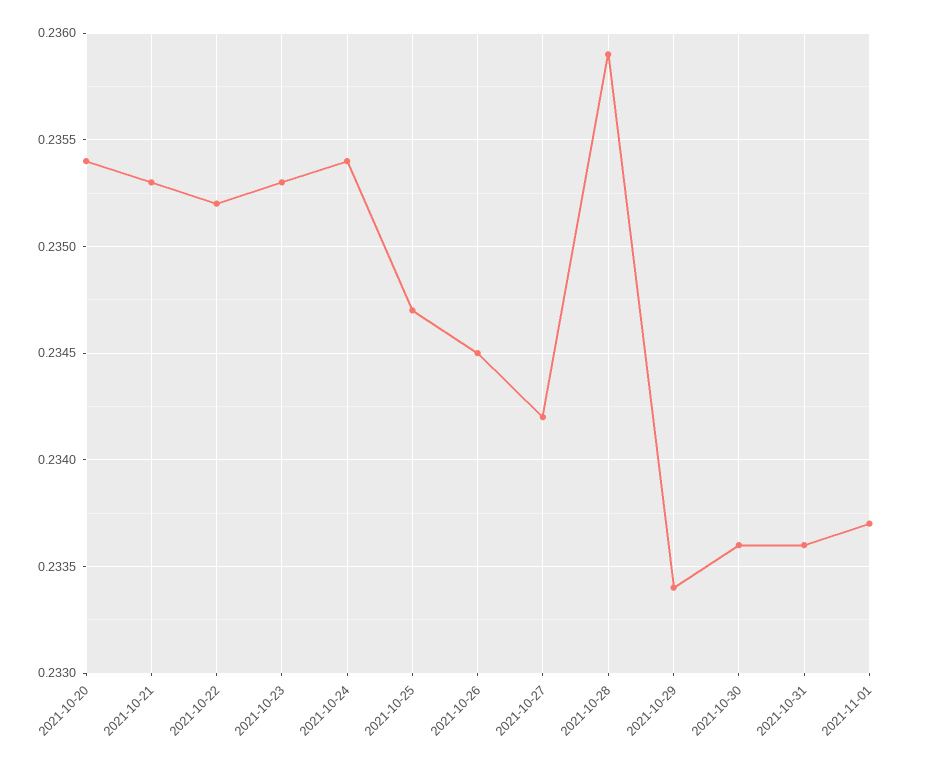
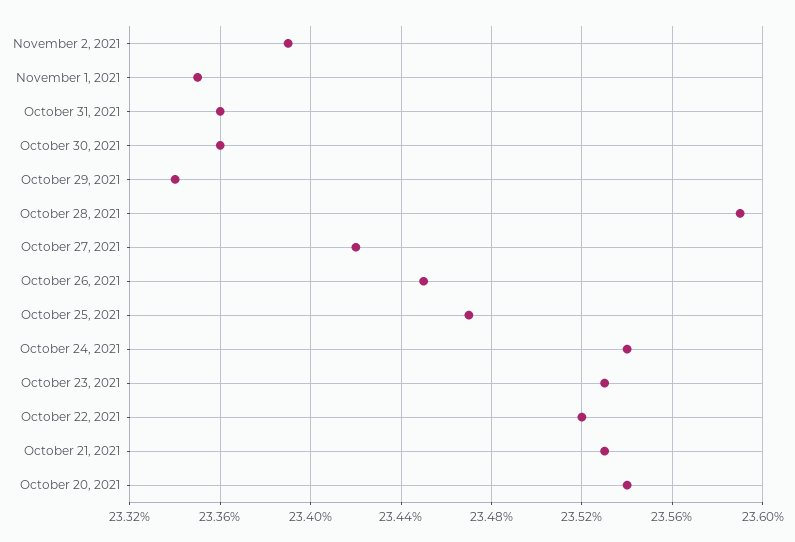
2021-11-01: 0.2337 -> 0.2335
November 2, 2021: none -> 0.2339

